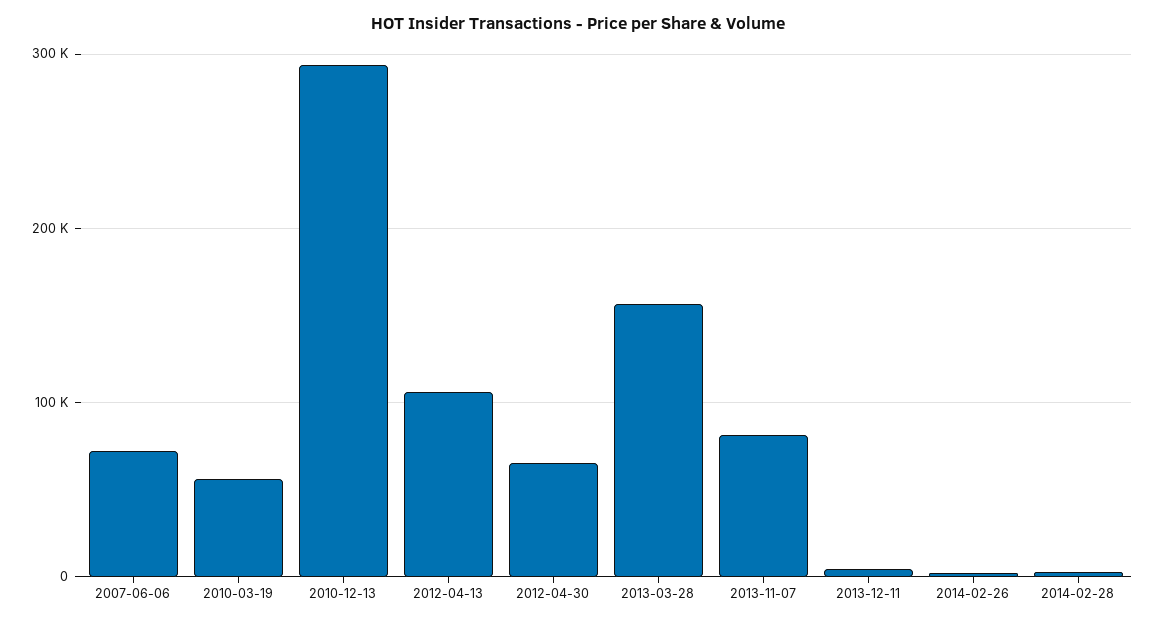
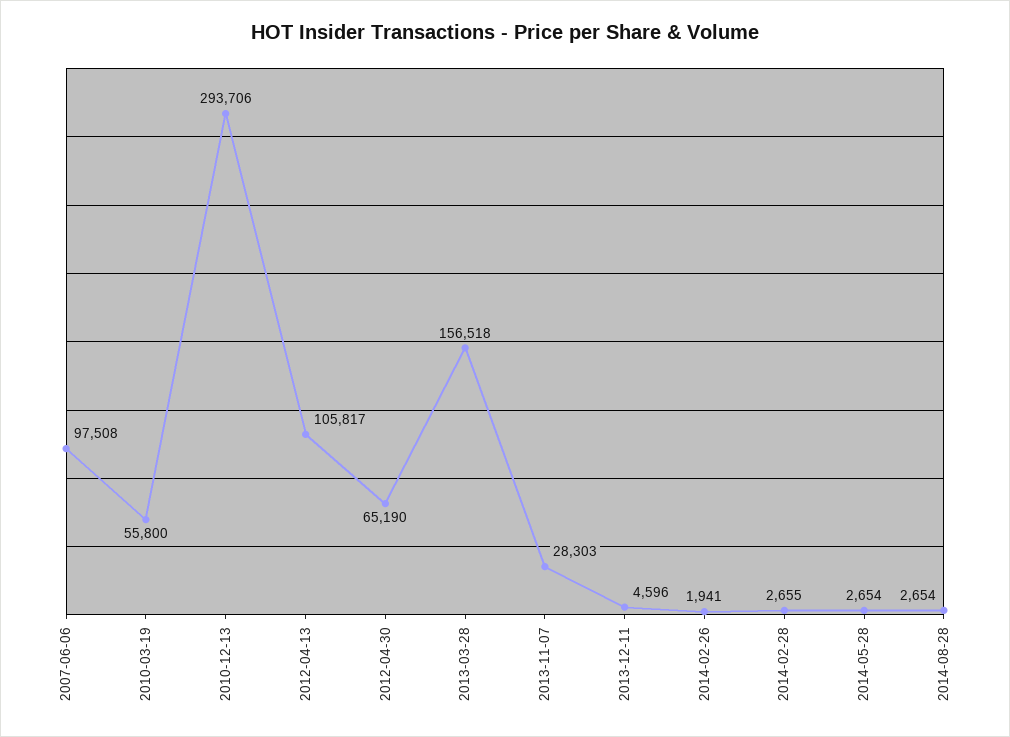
2007-06-06: 70000 -> 97508
2013-11-07: 80000 -> 28303
2014-05-28: none -> 2654
2014-08-28: none -> 2654

